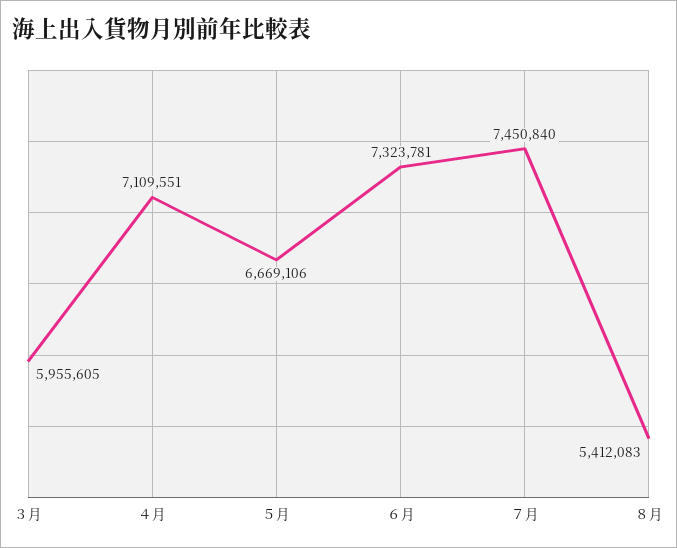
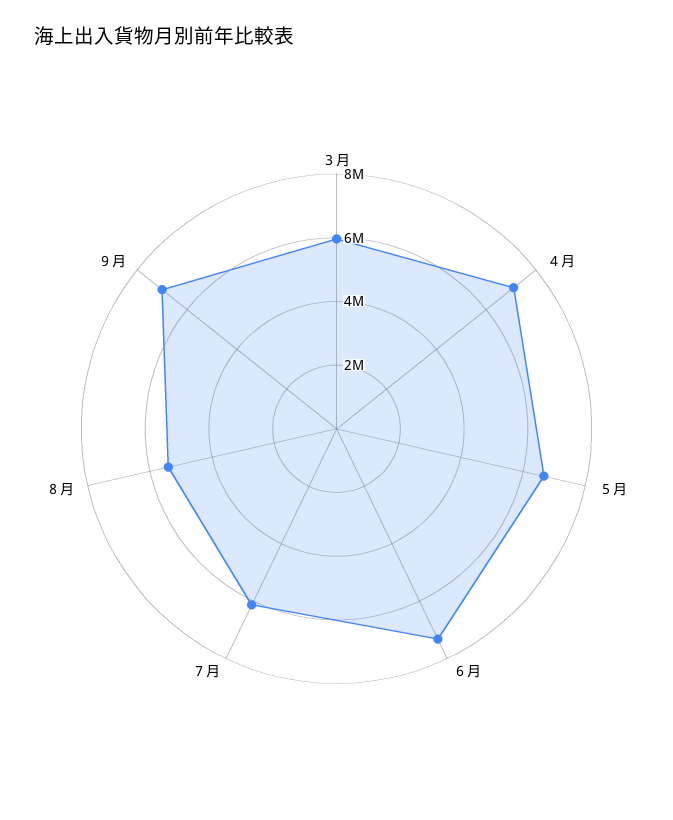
７月: 7450840 -> 6000000
９月: none -> 7000000

